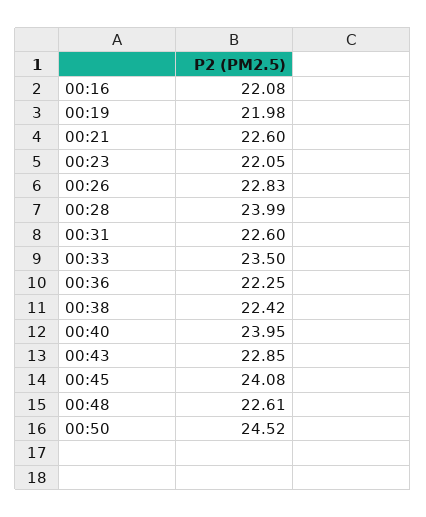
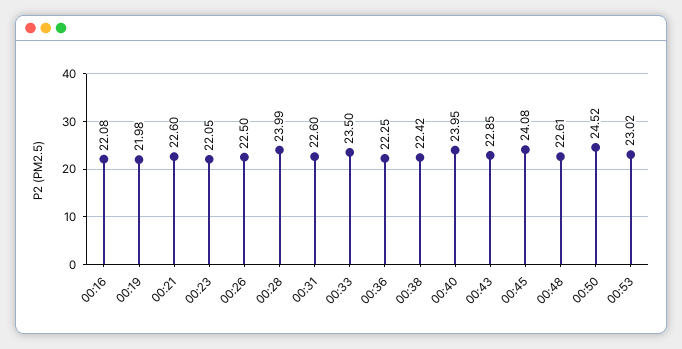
00:26: 22.83 -> 22.5
00:53: none -> 23.02

